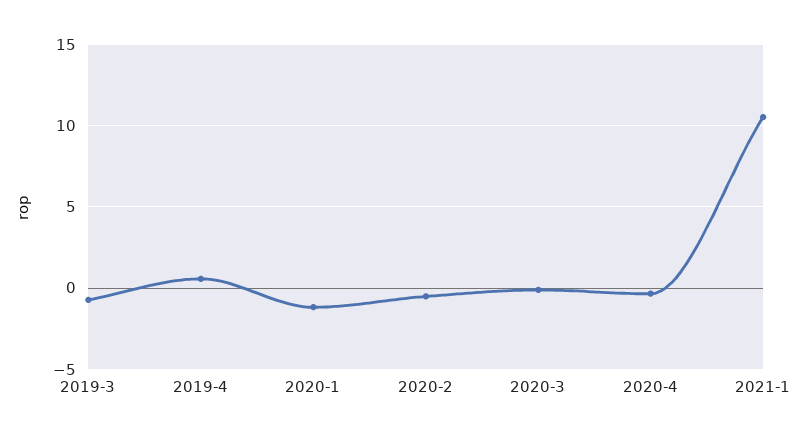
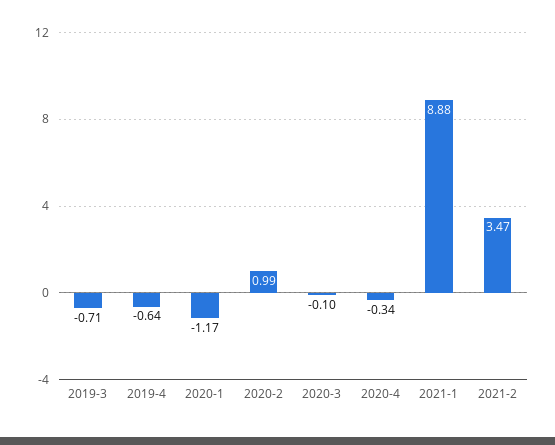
2019-4: 0.5 -> -0.64
2020-2: -0.5 -> 0.99
2021-1: 10.5 -> 8.88
2021-2: none -> 3.47

